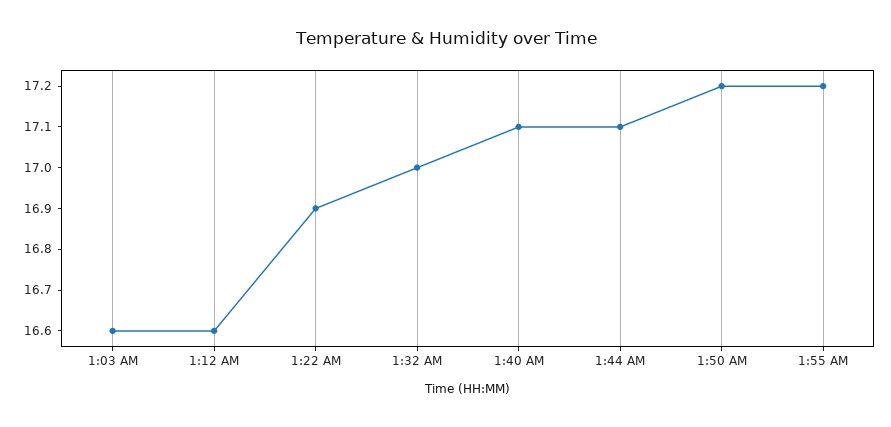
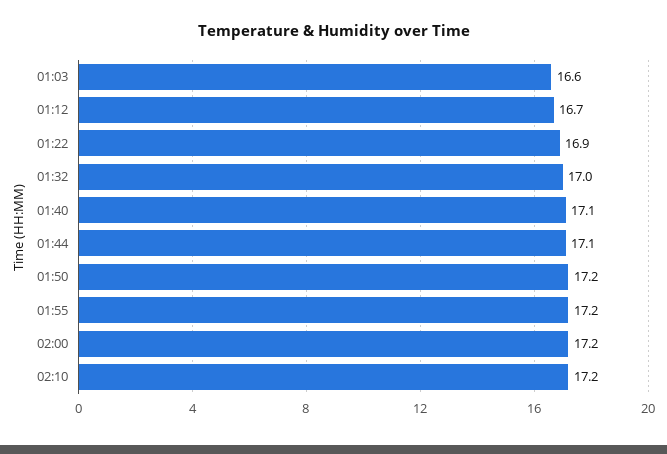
1:12 AM: 16.6 -> 16.7
02:00: none -> 17.2
02:10: none -> 17.2

